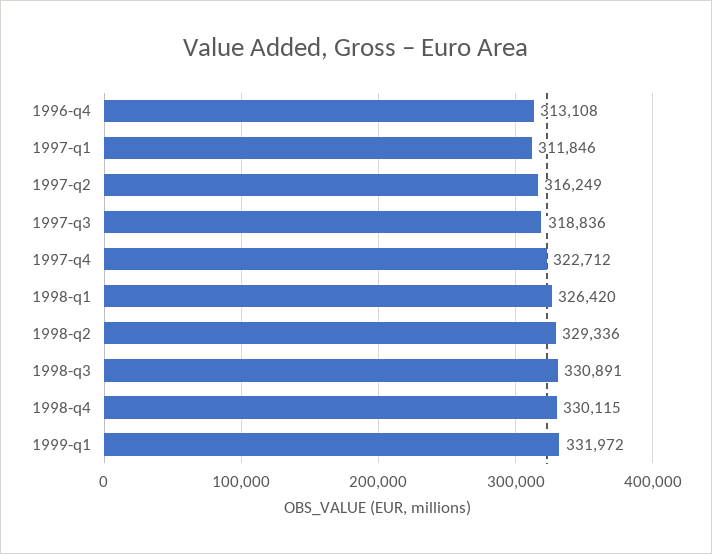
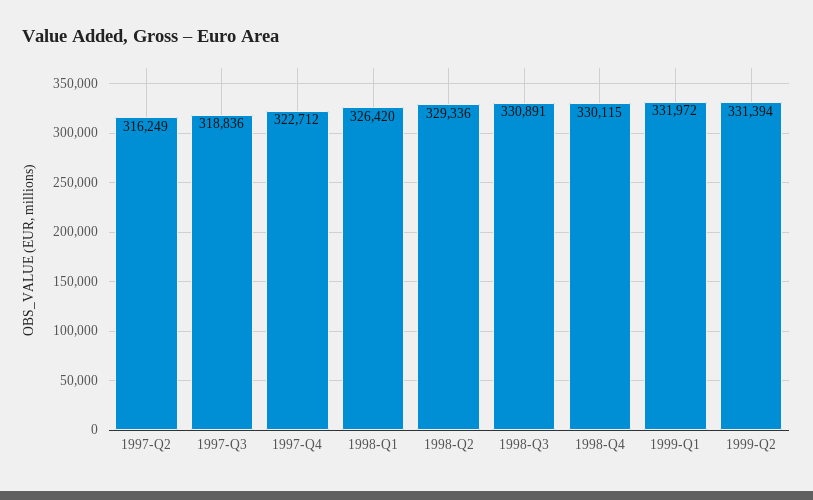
1996-q4: 313108 -> none
1997-q1: 311846 -> none
1999-Q2: none -> 331394

